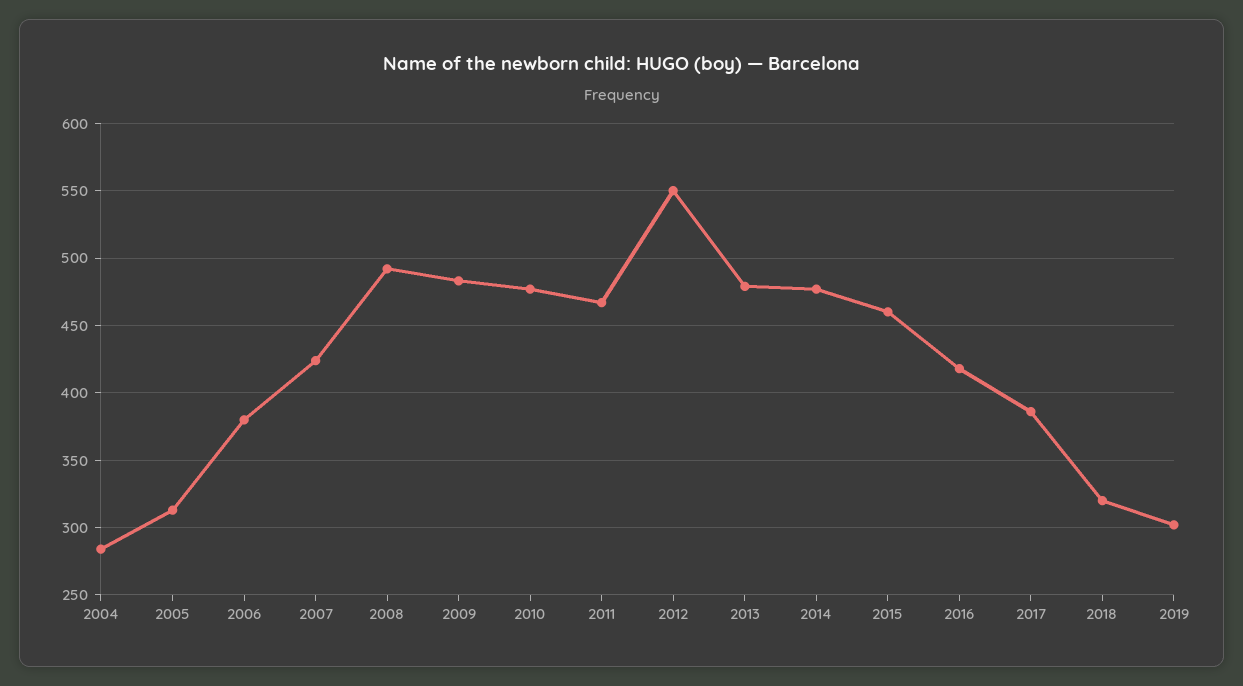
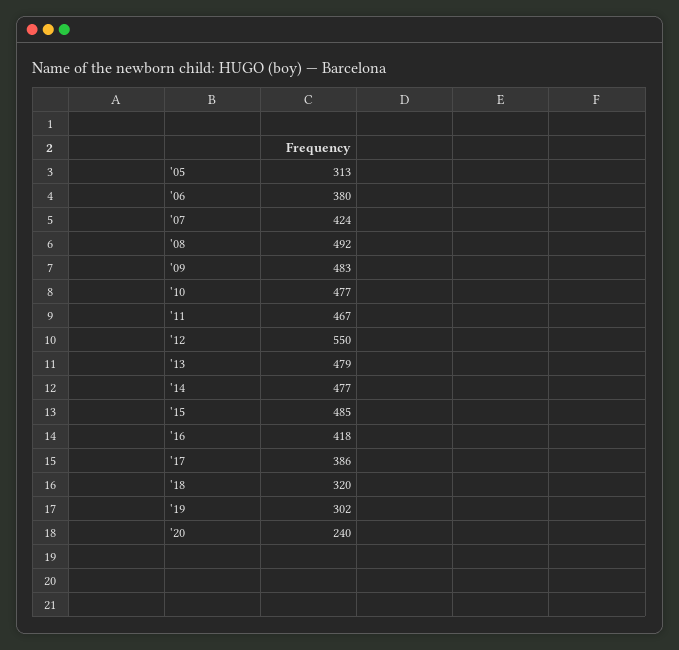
2004: 285 -> none
2015: 460 -> 485
'20: none -> 240

